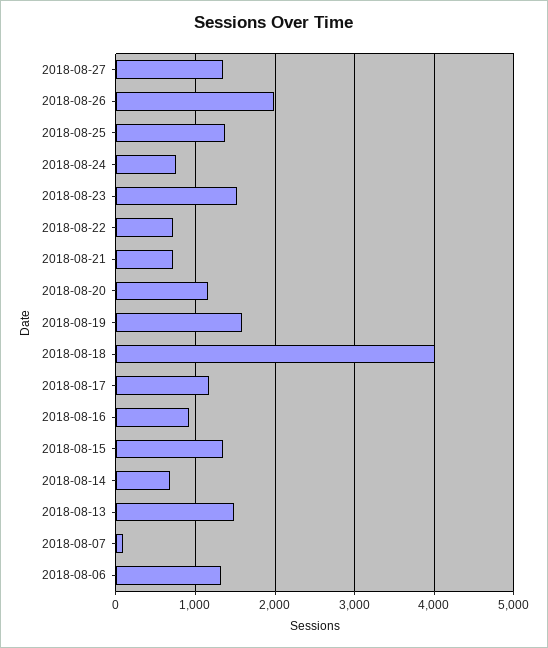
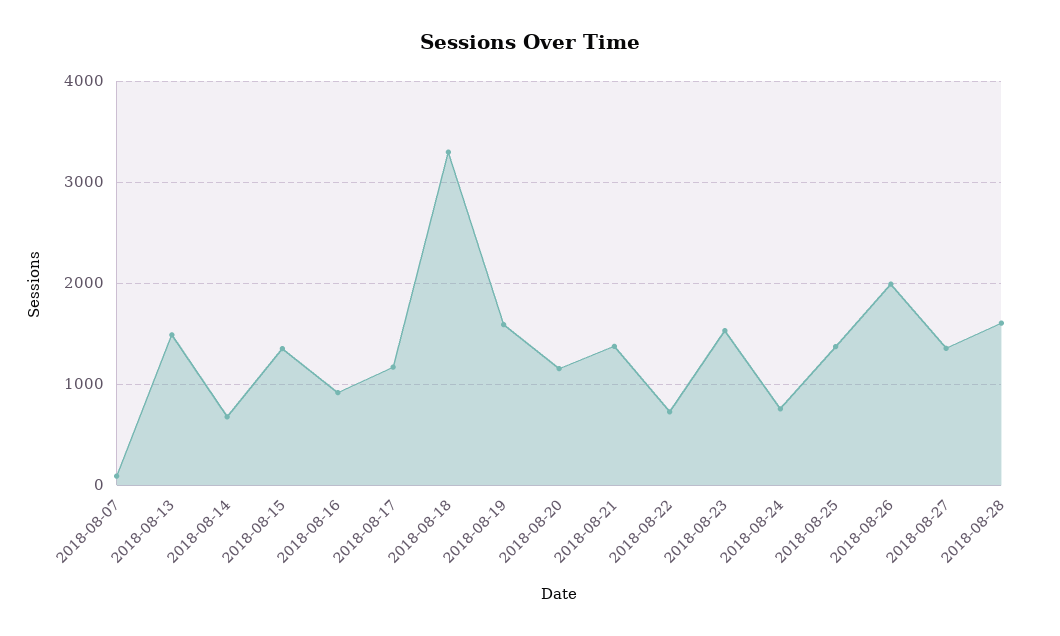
2018-08-21: 700 -> 1400
2018-08-18: 4000 -> 3300
2018-08-06: 1300 -> none
2018-08-28: none -> 1600

